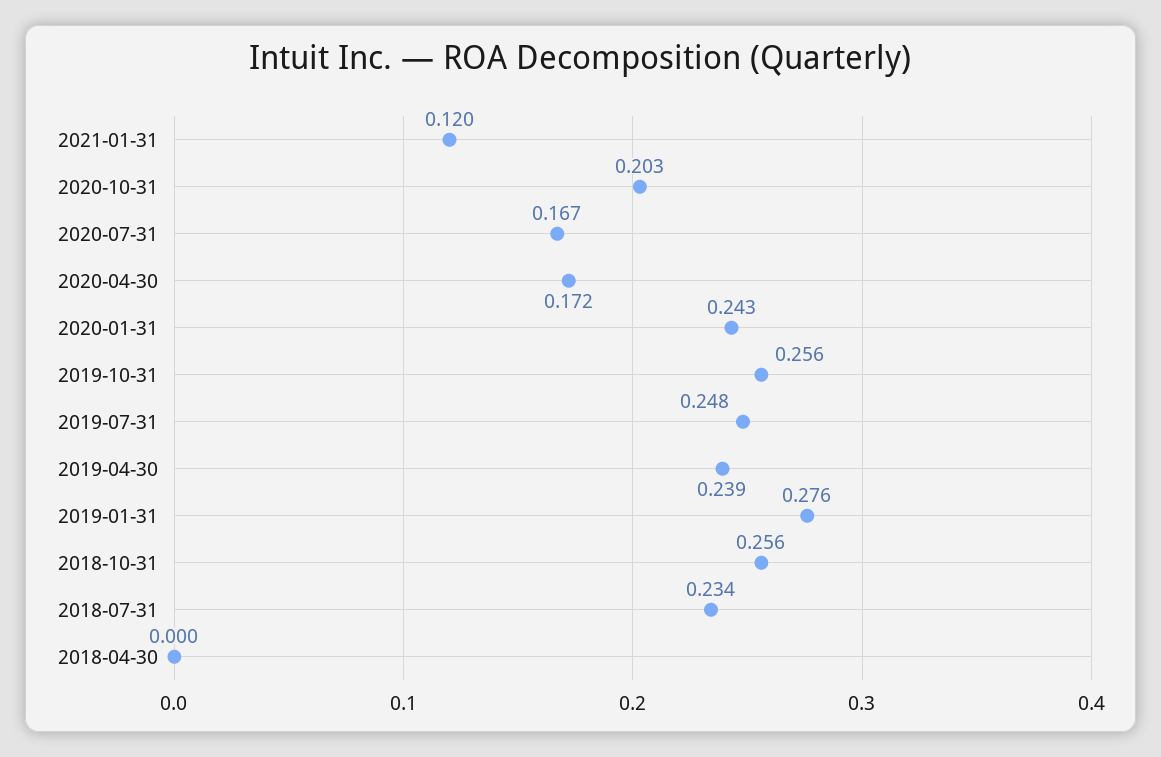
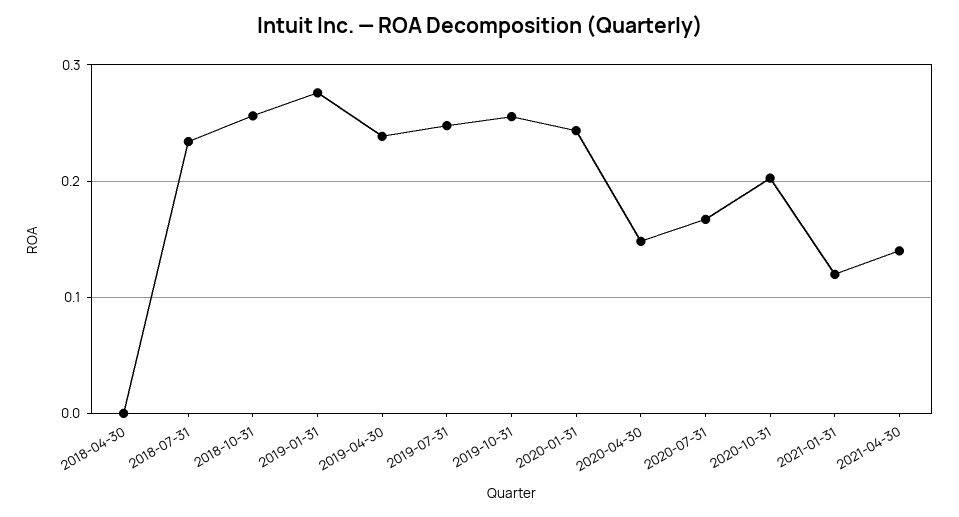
2020-04-30: 0.172 -> 0.15
2021-04-30: none -> 0.14

